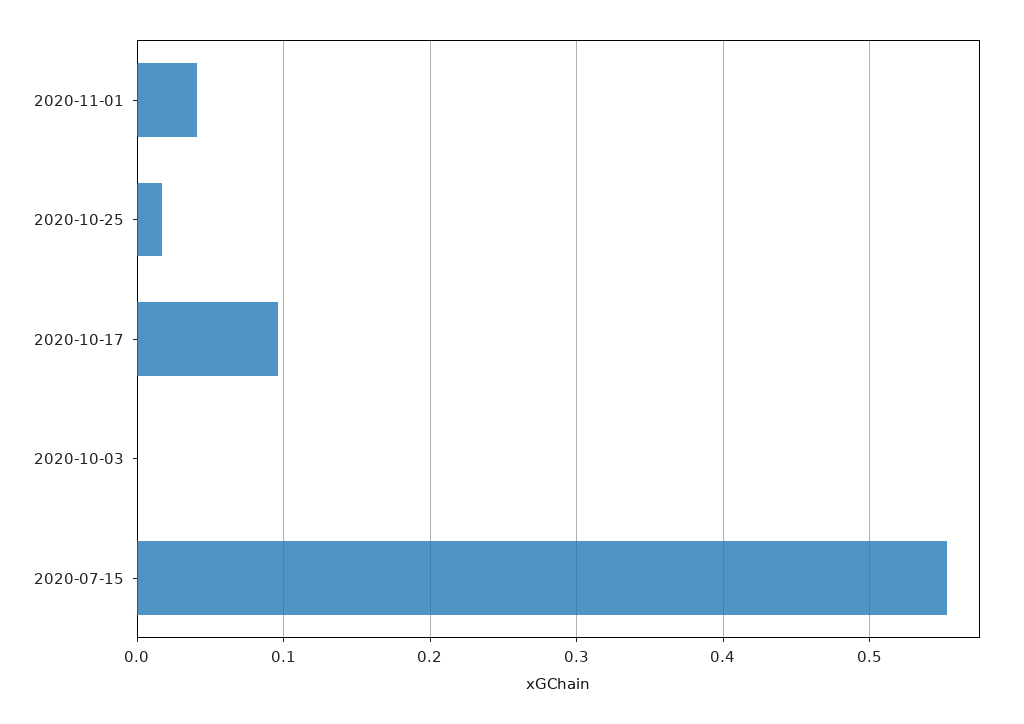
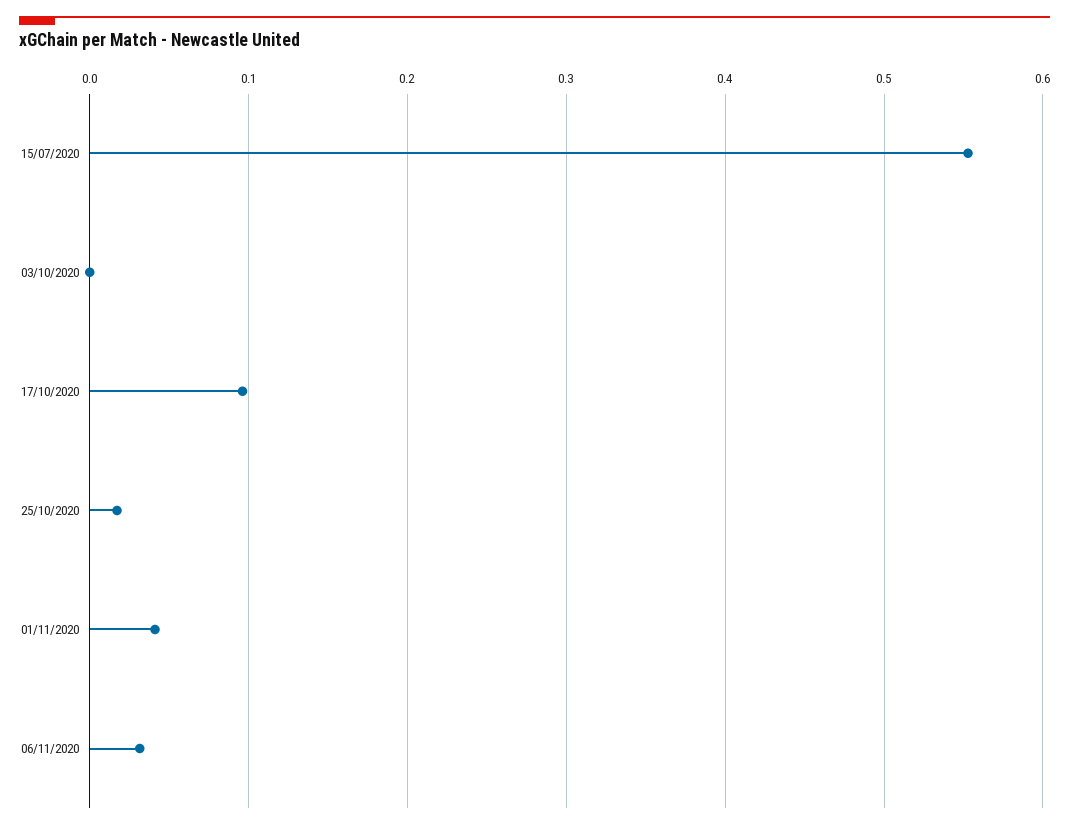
06/11/2020: none -> 0.03

